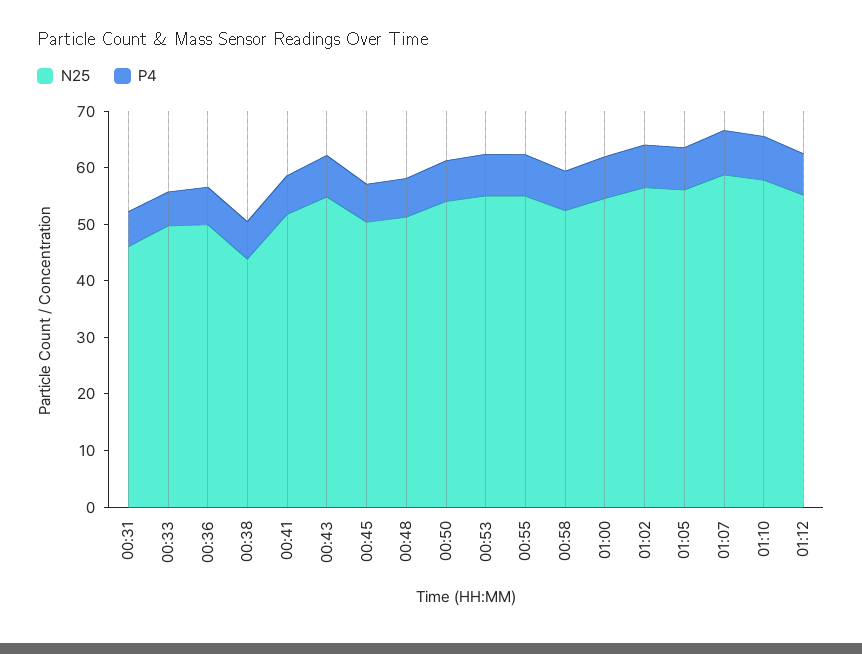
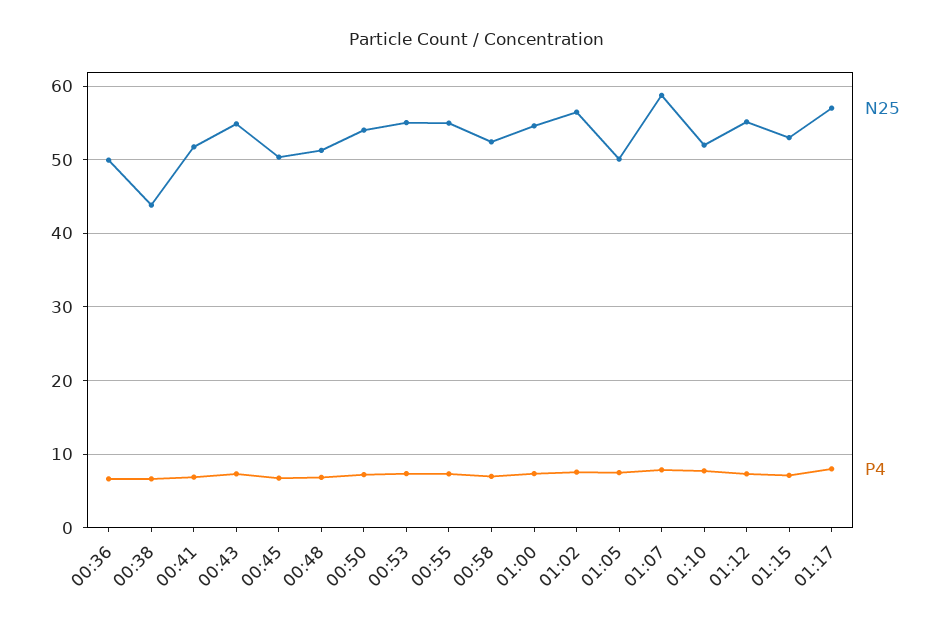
N25, 00:31: 46 -> none
P4, 00:31: 6 -> none
N25, 00:33: 50 -> none
P4, 00:33: 6 -> none
N25, 01:05: 56 -> 50
N25, 01:10: 58 -> 52
N25, 01:15: none -> 53
P4, 01:15: none -> 7
N25, 01:17: none -> 57
P4, 01:17: none -> 8

